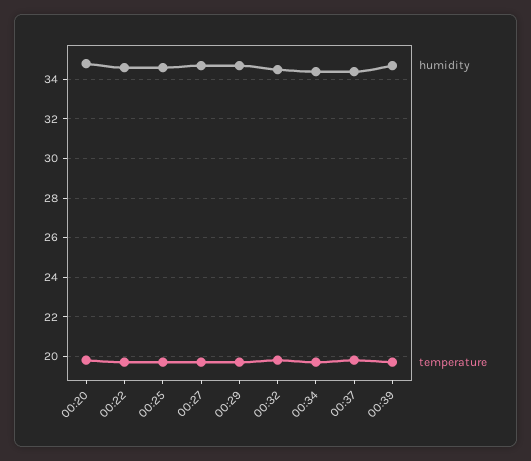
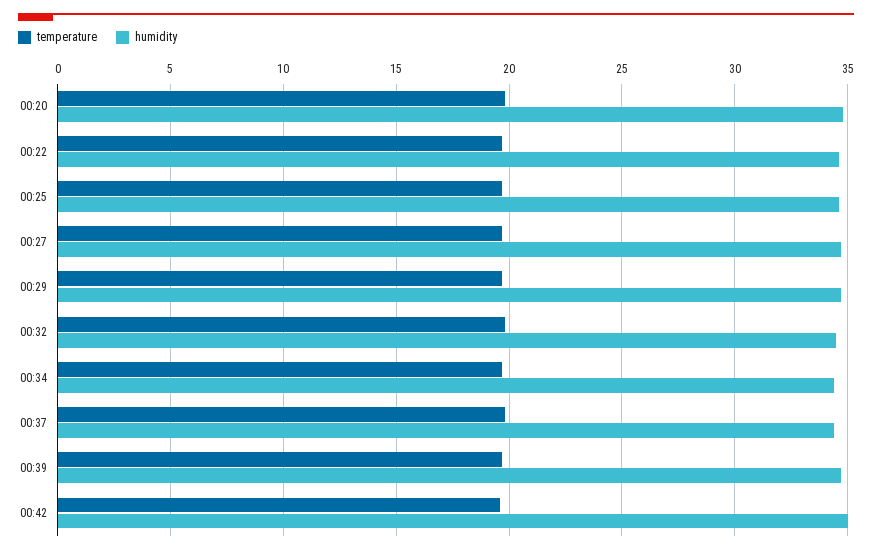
temperature, 00:42: none -> 19.5
humidity, 00:42: none -> 35

